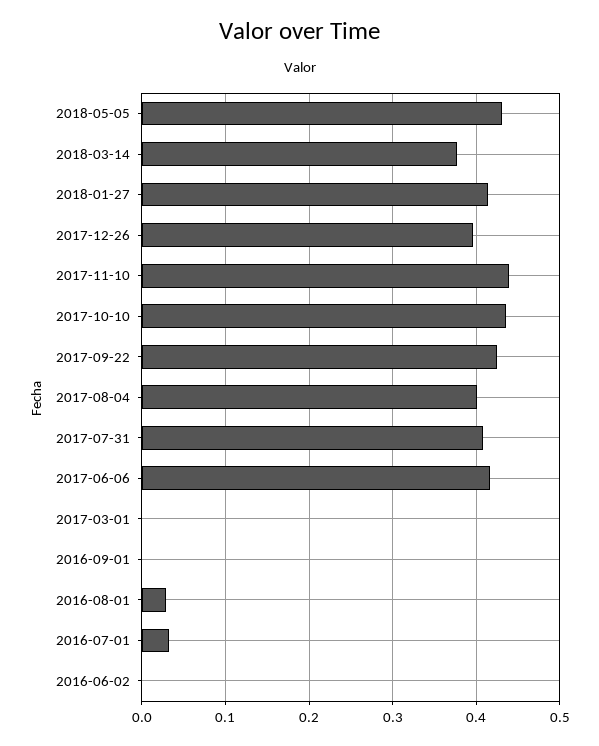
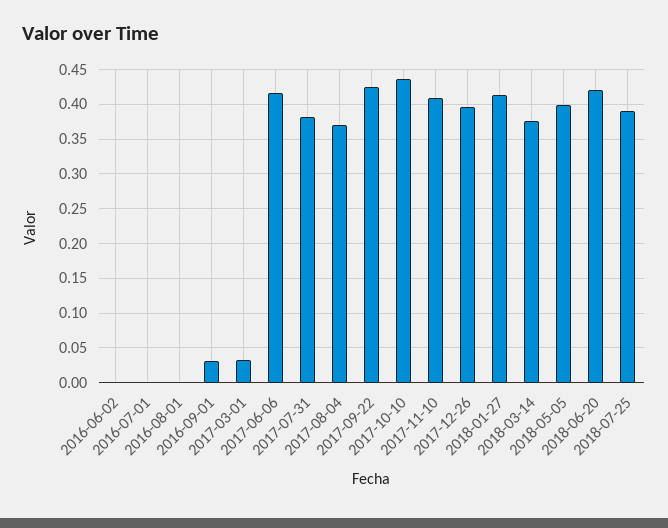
2018-05-05: 0.43 -> 0.4
2017-11-10: 0.44 -> 0.41
2017-08-04: 0.4 -> 0.37
2017-07-31: 0.41 -> 0.38
2017-03-01: 0 -> 0.03
2016-09-01: 0 -> 0.03
2016-08-01: 0.03 -> 0
2016-07-01: 0.03 -> 0
2018-06-20: none -> 0.42
2018-07-25: none -> 0.39

